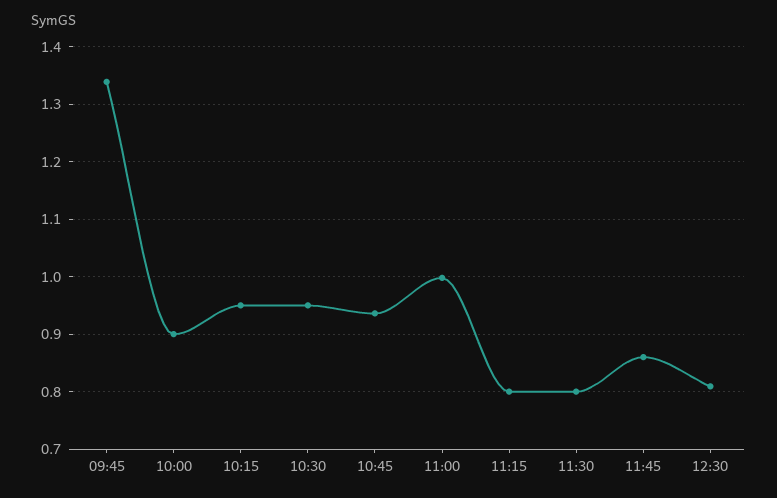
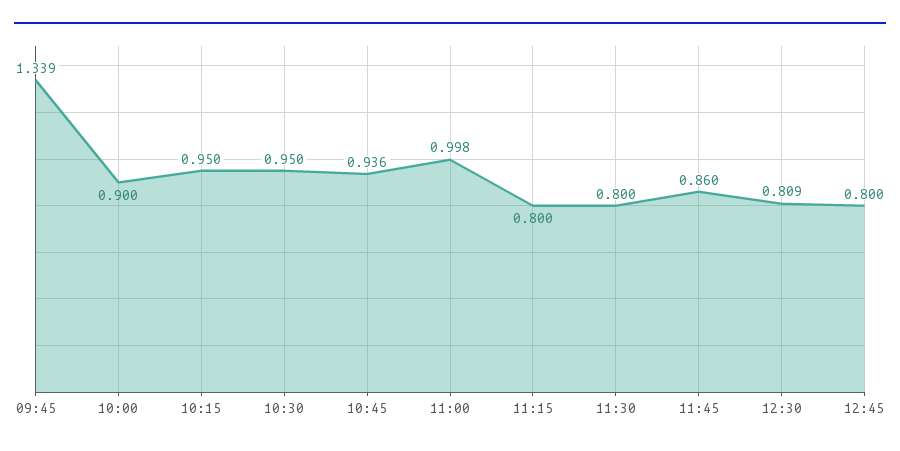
12:45: none -> 0.8

